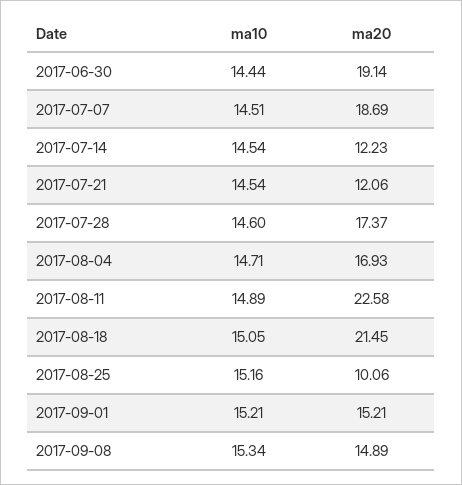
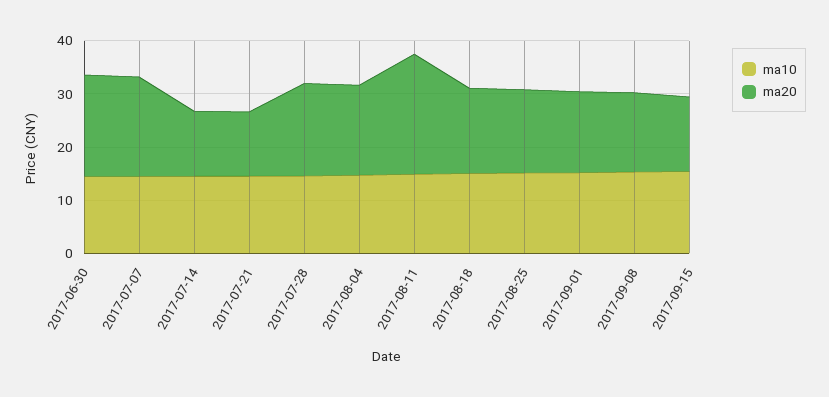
ma20, 2017-08-18: 21.45 -> 16
ma20, 2017-08-25: 10.06 -> 16
ma10, 2017-09-15: none -> 16
ma20, 2017-09-15: none -> 14

